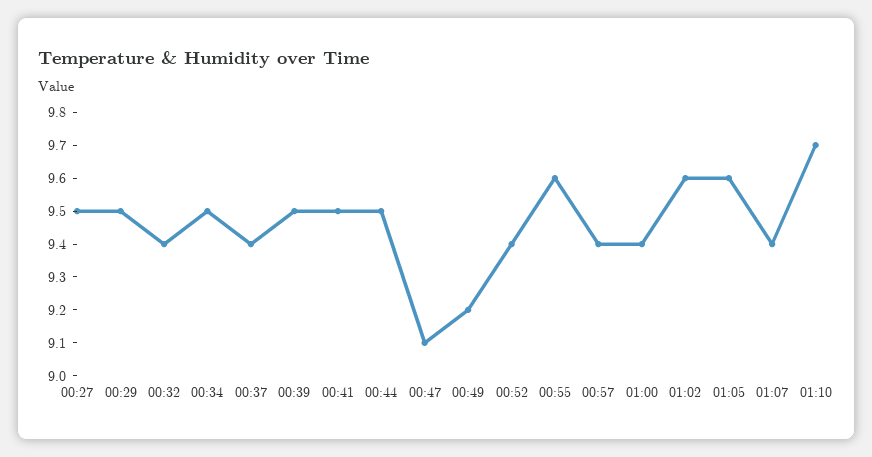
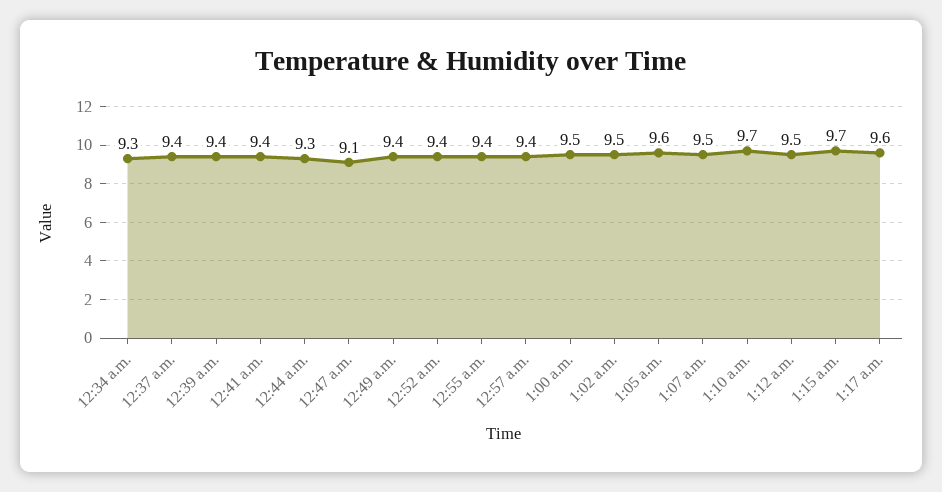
00:27: 9.5 -> none
00:29: 9.5 -> none
00:32: 9.4 -> none
00:34: 9.5 -> 9.3
00:39: 9.5 -> 9.4
00:41: 9.5 -> 9.4
00:44: 9.5 -> 9.3
00:49: 9.2 -> 9.4
00:55: 9.6 -> 9.4
01:00: 9.4 -> 9.5
01:02: 9.6 -> 9.5
01:07: 9.4 -> 9.5
1:12 a.m.: none -> 9.5
1:15 a.m.: none -> 9.7
1:17 a.m.: none -> 9.6

